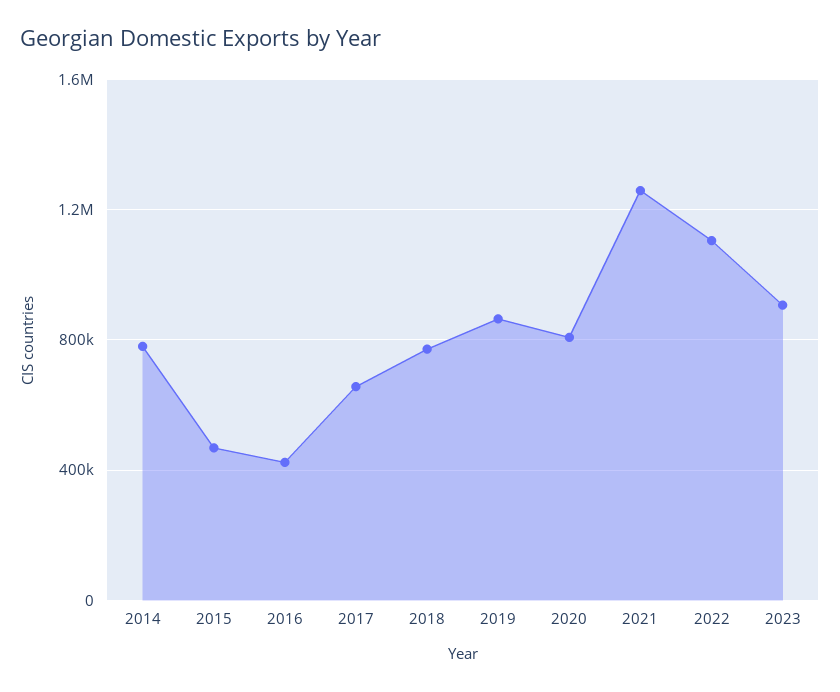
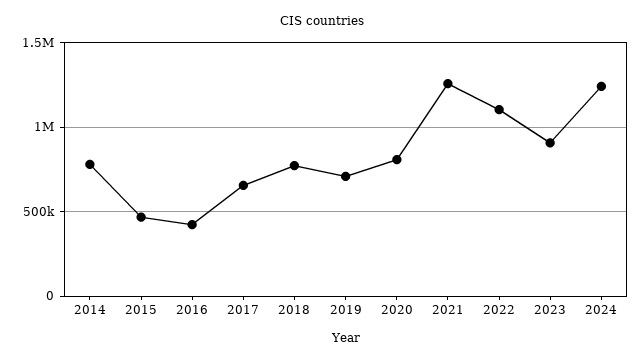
2019: 850000 -> 700000
2024: none -> 1250000

